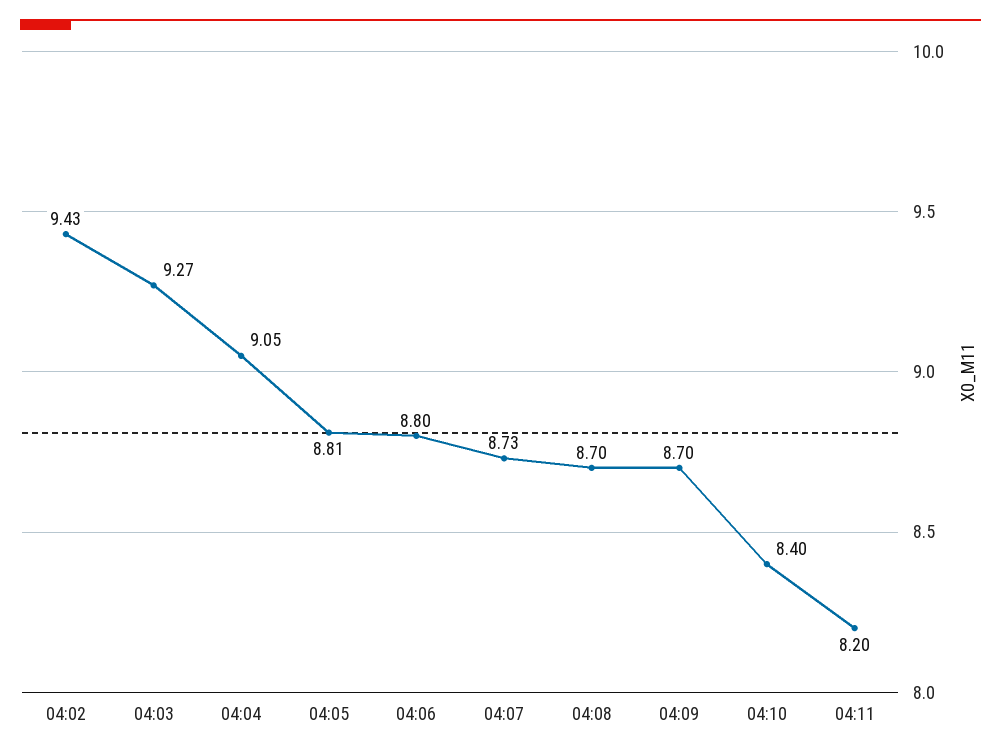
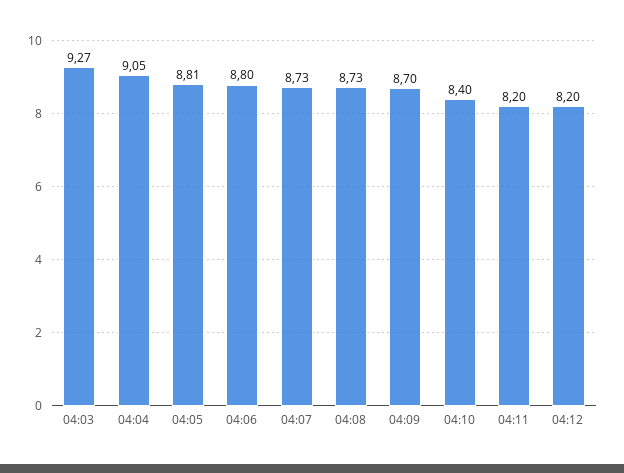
04:02: 9.43 -> none
04:08: 8.7 -> 8.73
04:12: none -> 8.2

